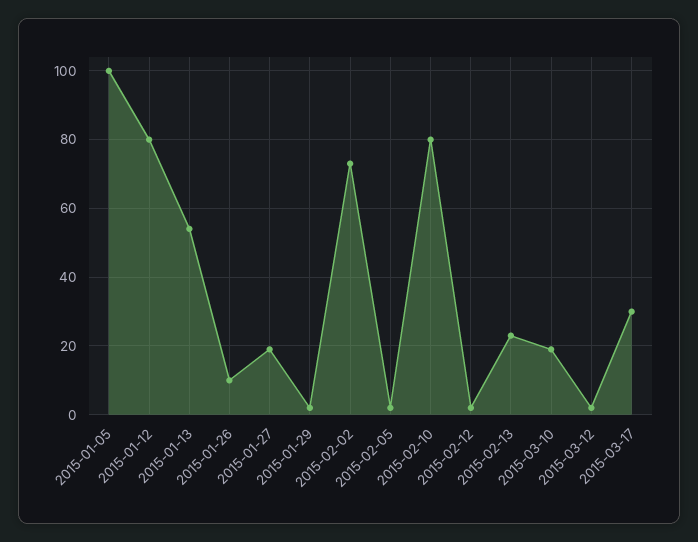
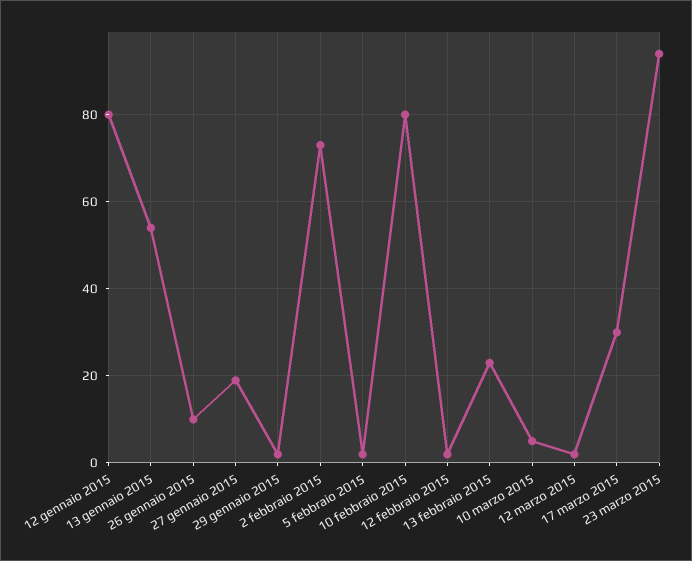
2015-01-05: 100 -> none
2015-03-10: 20 -> 5
23 marzo 2015: none -> 95

